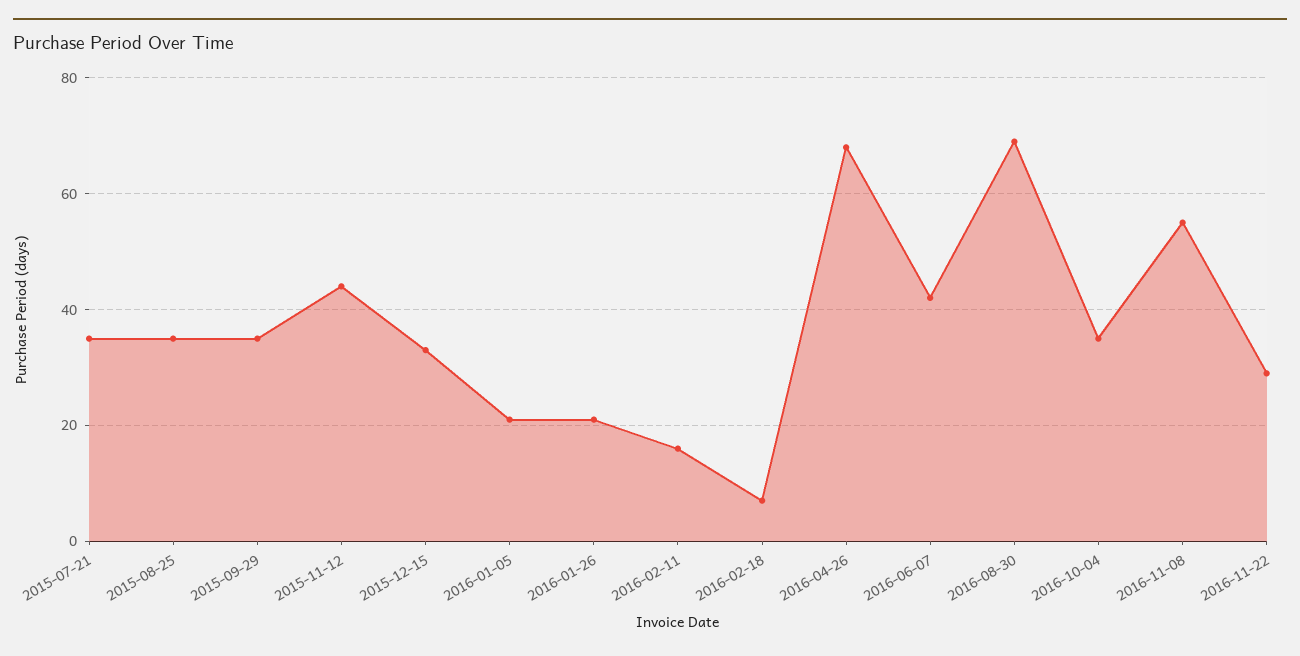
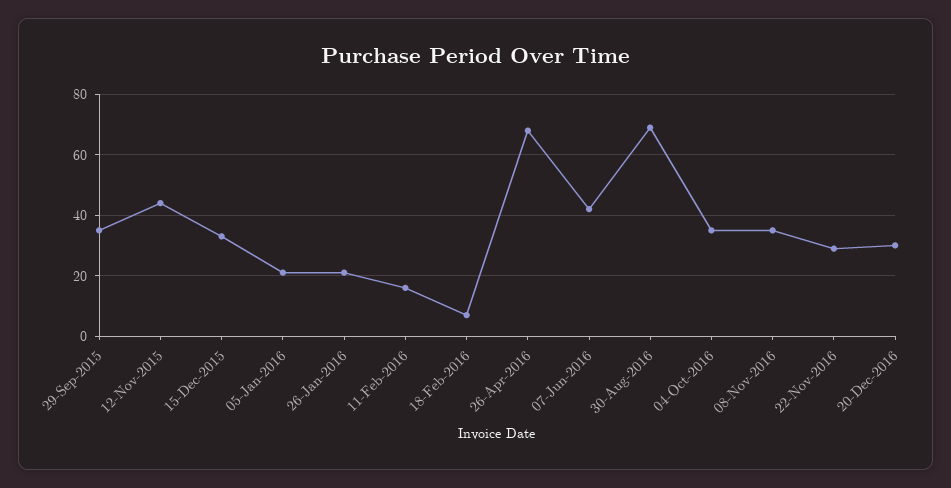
2015-07-21: 35 -> none
2015-08-25: 35 -> none
2016-11-08: 55 -> 35
20-Dec-2016: none -> 30

